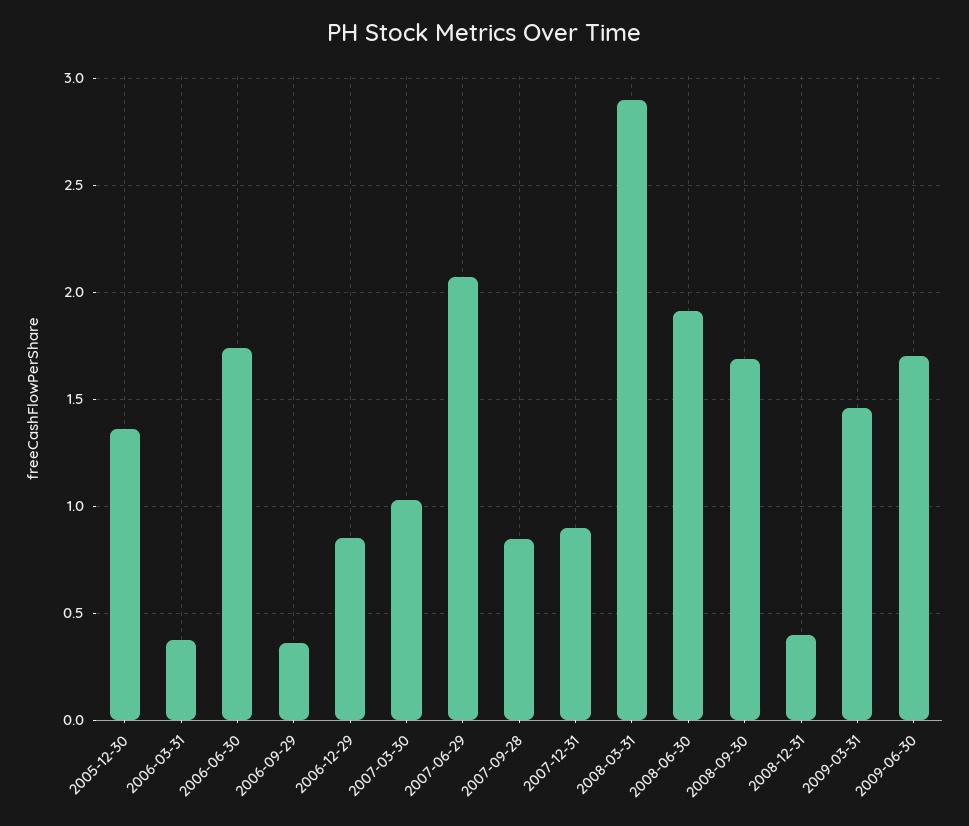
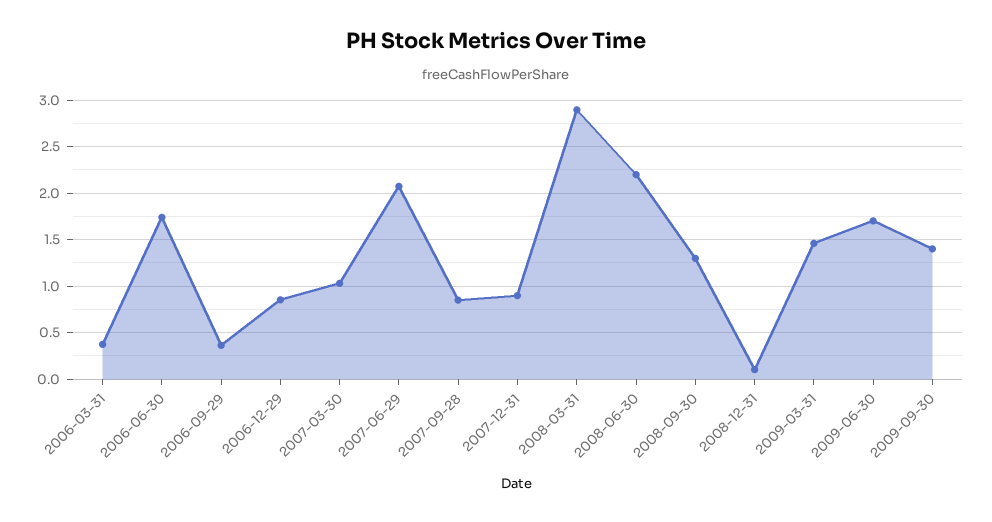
2005-12-30: 1.35 -> none
2008-06-30: 1.9 -> 2.2
2008-09-30: 1.7 -> 1.3
2008-12-31: 0.4 -> 0.1
2009-09-30: none -> 1.4

